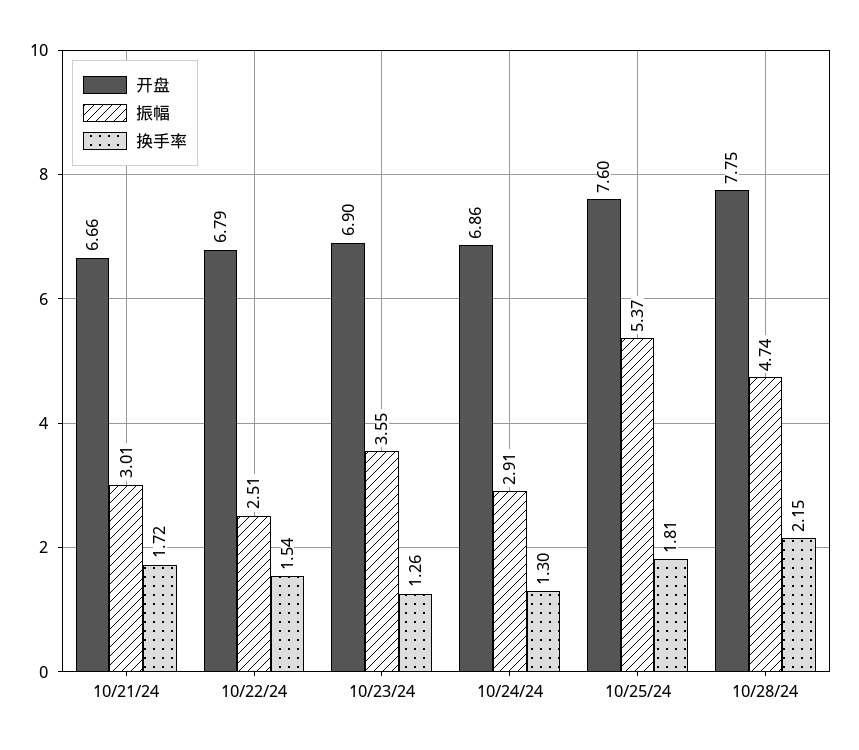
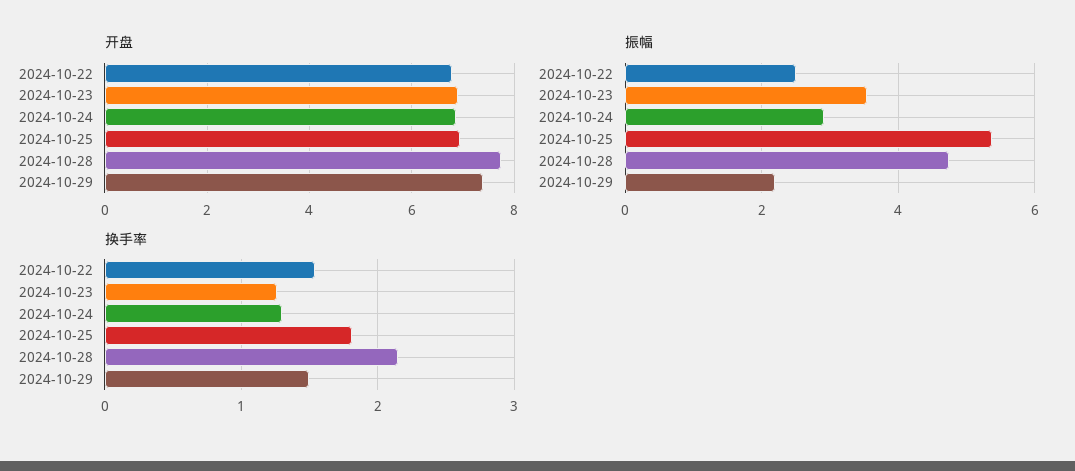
开盘, 10/21/24: 6.66 -> none
振幅, 10/21/24: 3.01 -> none
换手率, 10/21/24: 1.72 -> none
开盘, 10/25/24: 7.6 -> 7
开盘, 2024-10-29: none -> 7.4
振幅, 2024-10-29: none -> 2.2
换手率, 2024-10-29: none -> 1.5

